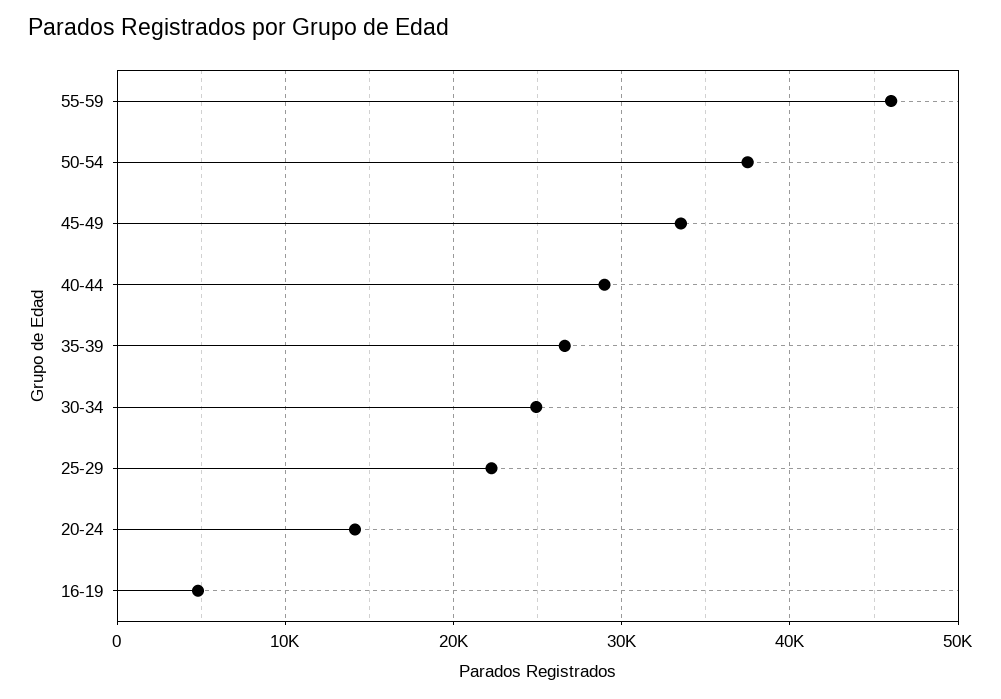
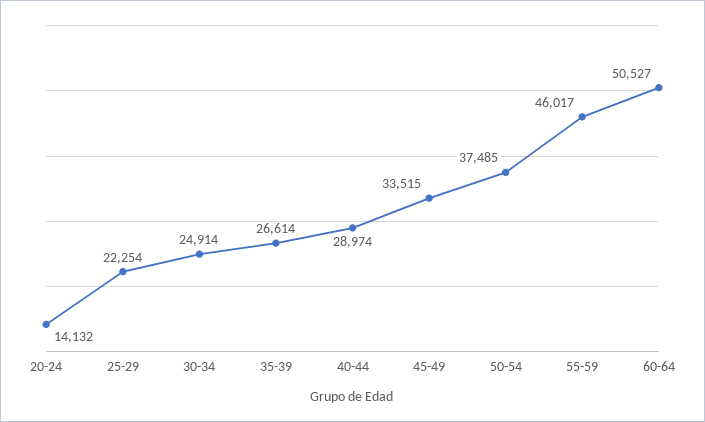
16-19: 5000 -> none
60-64: none -> 50527

